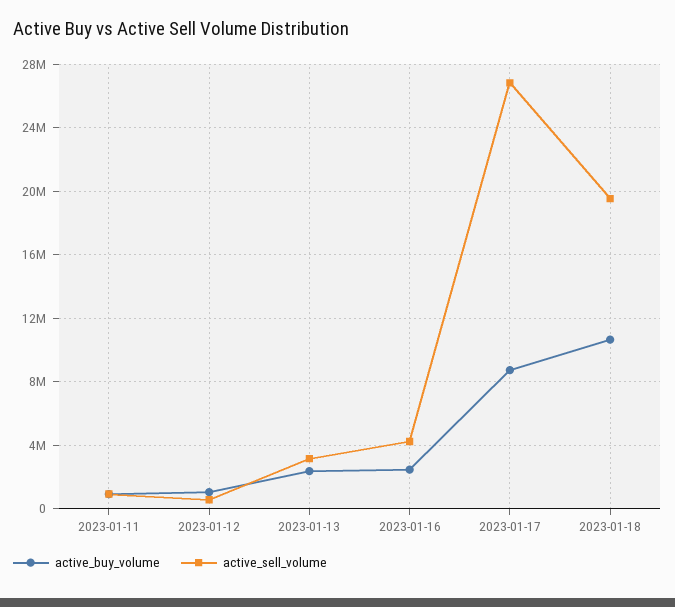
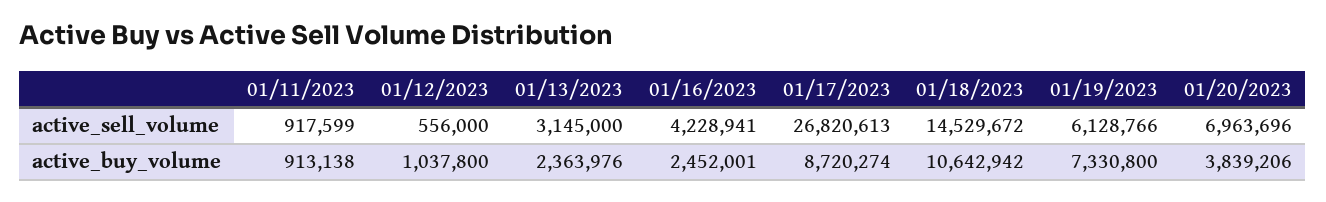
active_sell_volume, 2023-01-18: 19500000 -> 14529672
active_sell_volume, 01/19/2023: none -> 6128766
active_sell_volume, 01/20/2023: none -> 6963696
active_buy_volume, 01/19/2023: none -> 7330800
active_buy_volume, 01/20/2023: none -> 3839206

